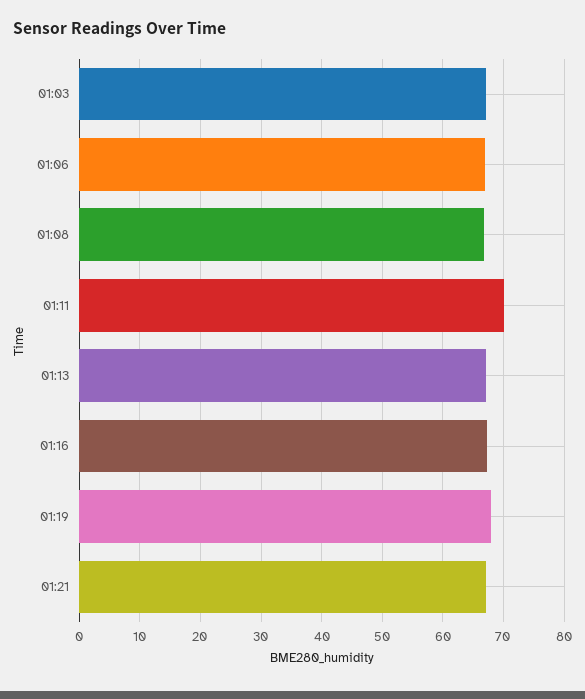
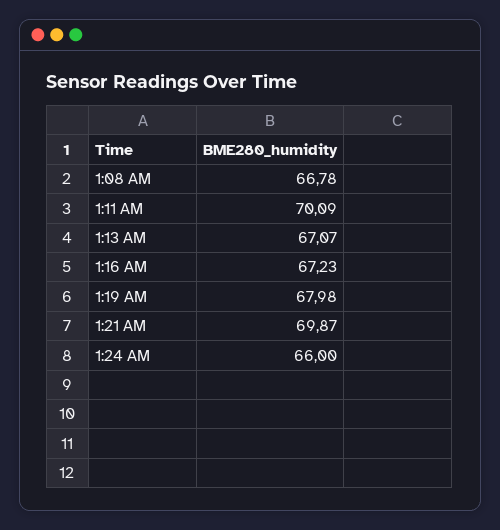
01:03: 67 -> none
01:06: 67 -> none
01:21: 67 -> 69.87
1:24 AM: none -> 66

